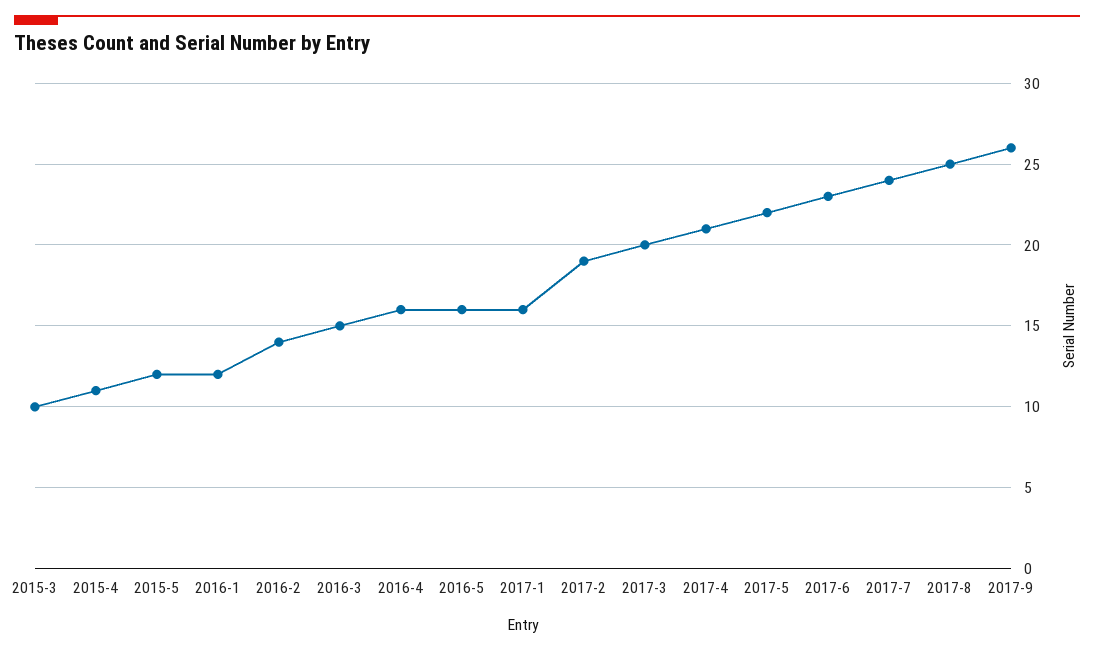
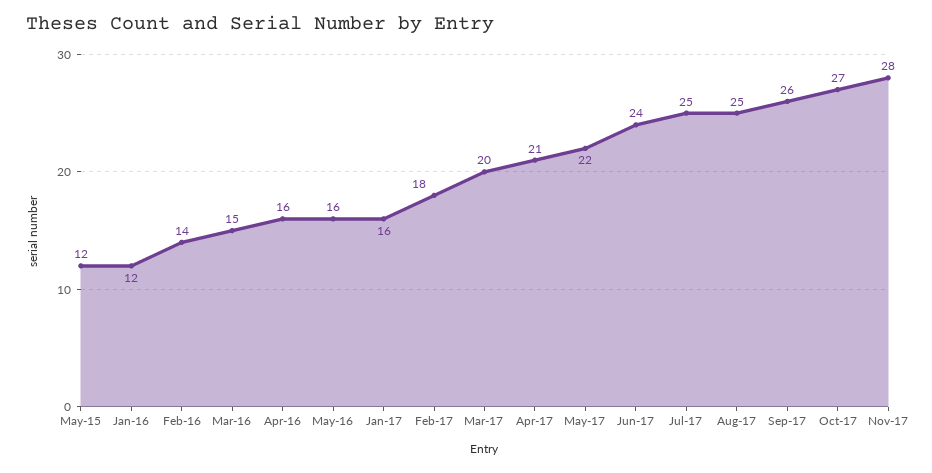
2015-3: 10 -> none
2015-4: 11 -> none
2017-2: 19 -> 18
2017-6: 23 -> 24
2017-7: 24 -> 25
Oct-17: none -> 27
Nov-17: none -> 28

